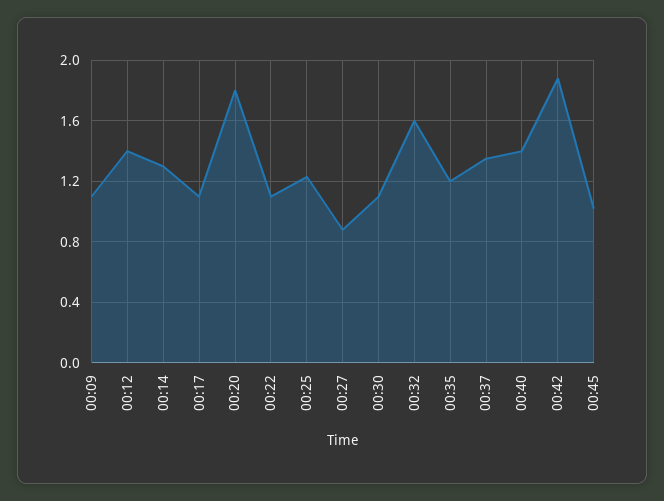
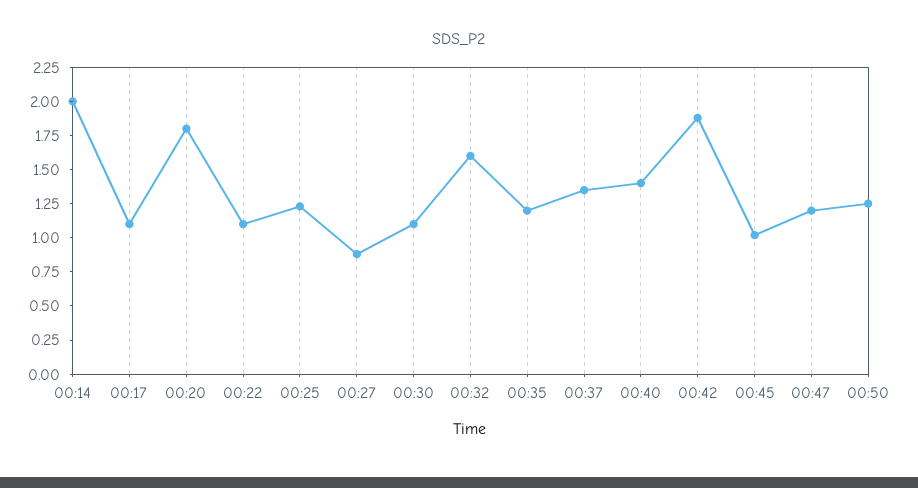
00:09: 1.1 -> none
00:12: 1.4 -> none
00:14: 1.3 -> 2
00:47: none -> 1.25
00:50: none -> 1.25

